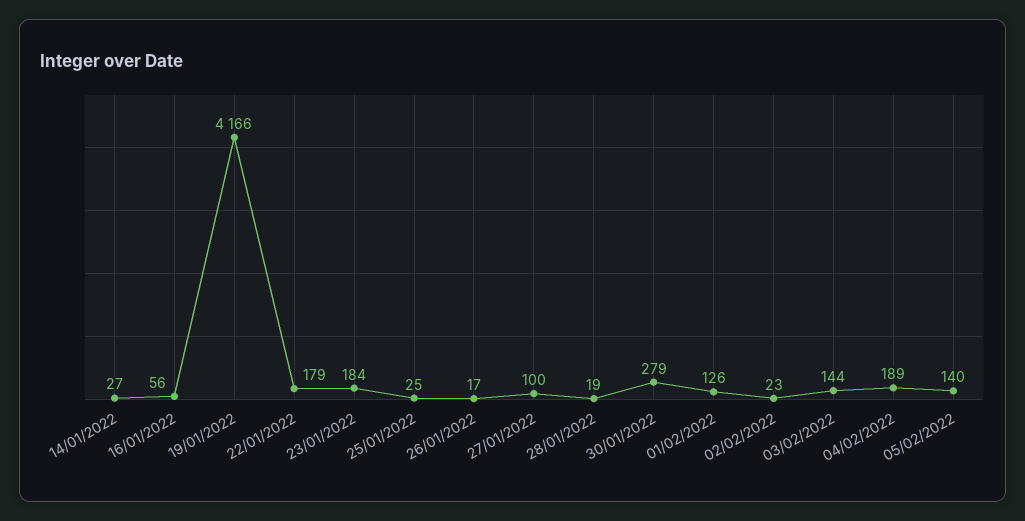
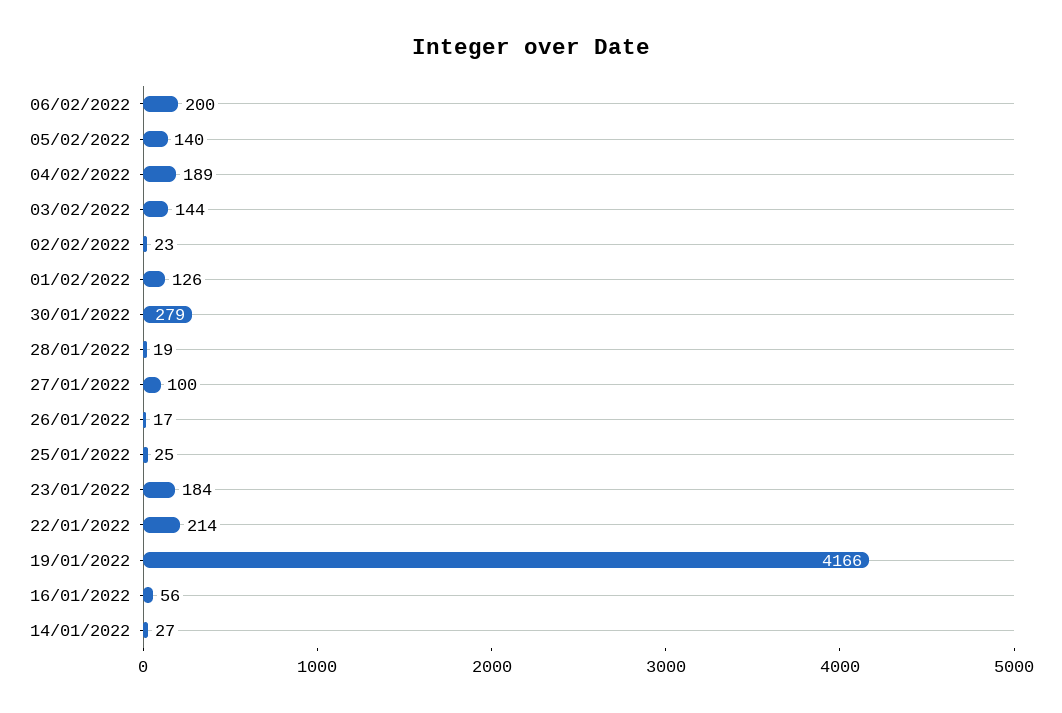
22/01/2022: 179 -> 214
06/02/2022: none -> 200

